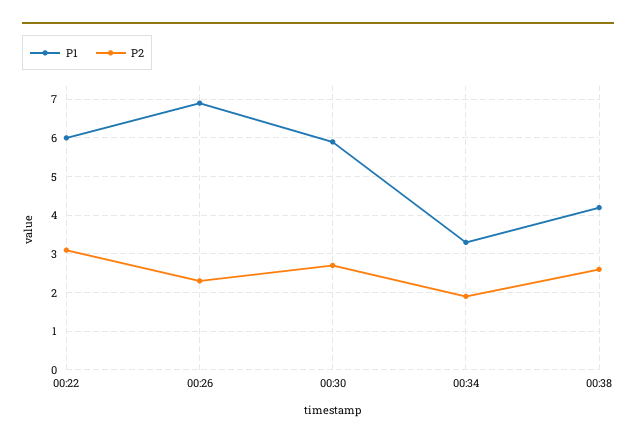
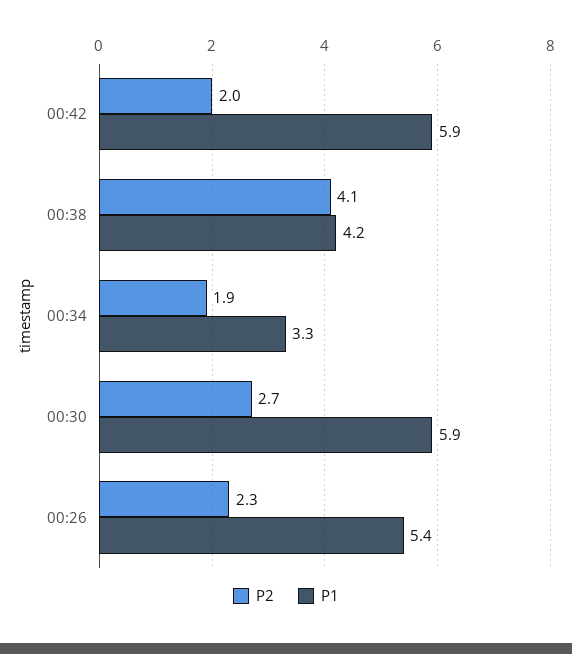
P1, 00:22: 6 -> none
P2, 00:22: 3 -> none
P1, 00:26: 7 -> 5.4
P2, 00:38: 2.5 -> 4.1
P2, 00:42: none -> 2
P1, 00:42: none -> 5.9

